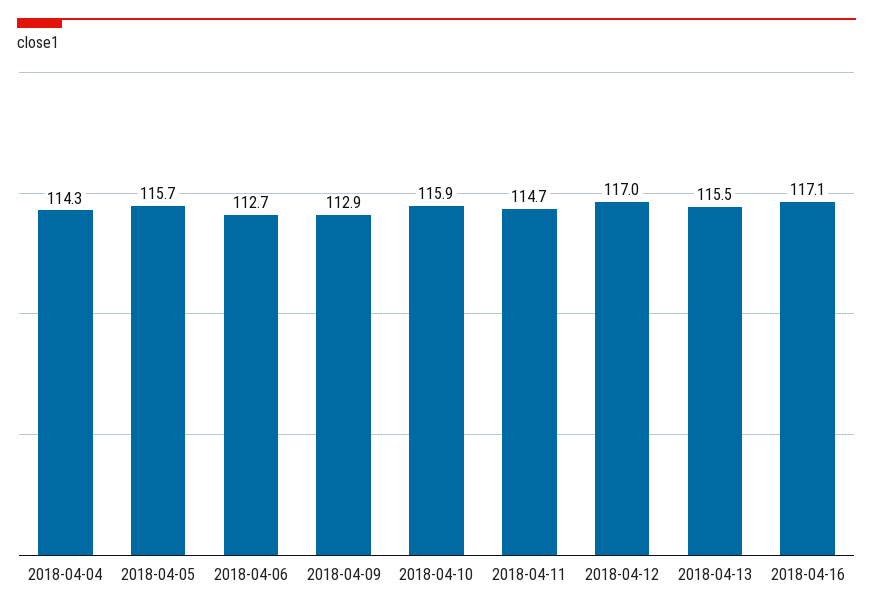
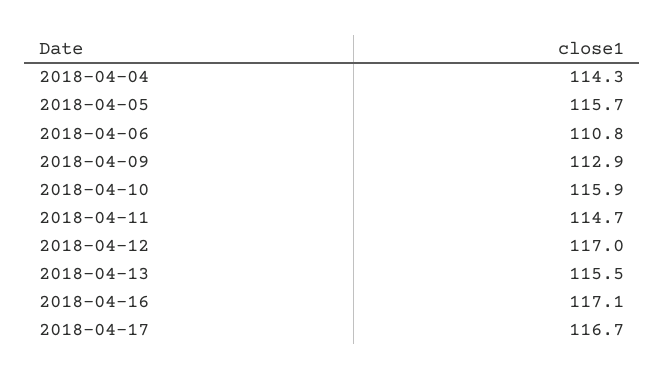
2018-04-06: 112.7 -> 110.8
2018-04-17: none -> 116.7

